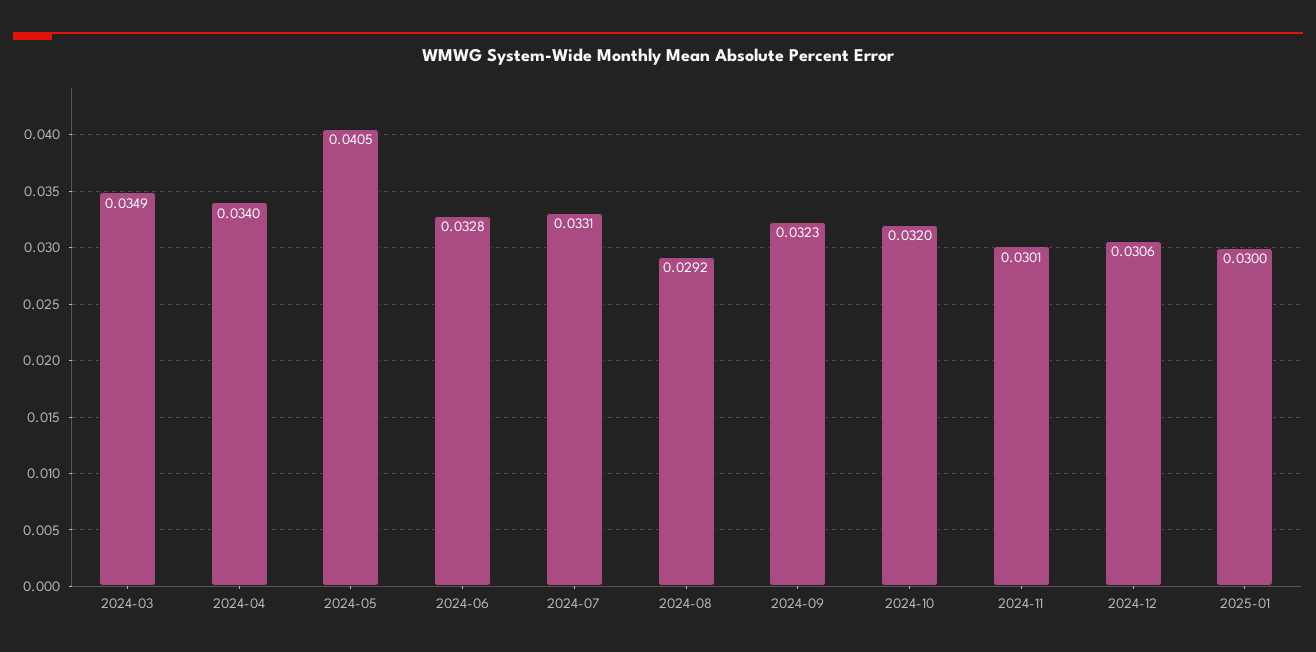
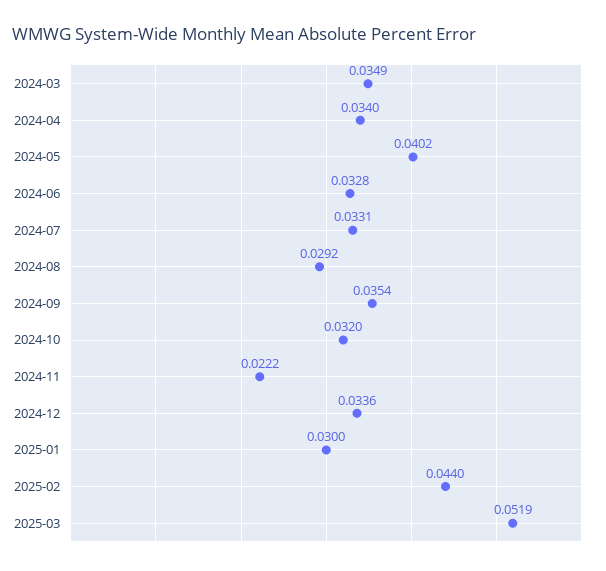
2024-05: 0.0405 -> 0.0402
2024-09: 0.0323 -> 0.0354
2024-11: 0.0301 -> 0.0222
2024-12: 0.0306 -> 0.0336
2025-02: none -> 0.044
2025-03: none -> 0.0519

